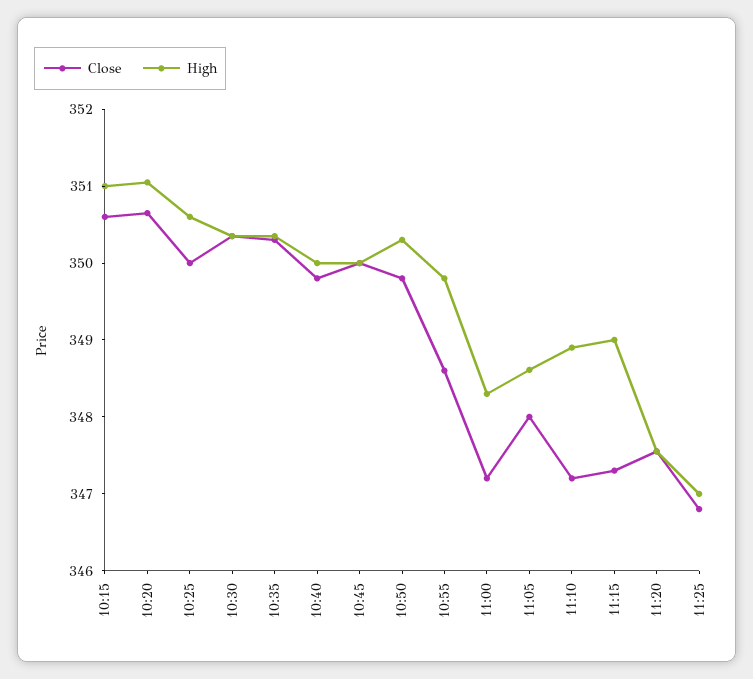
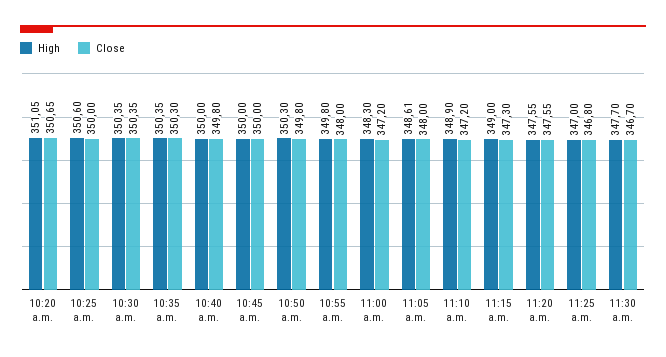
Close, 10:15: 350.6 -> none
High, 10:15: 351 -> none
Close, 10:55: 348.6 -> 348
High, 11:30 a.m.: none -> 347.7
Close, 11:30 a.m.: none -> 346.7

